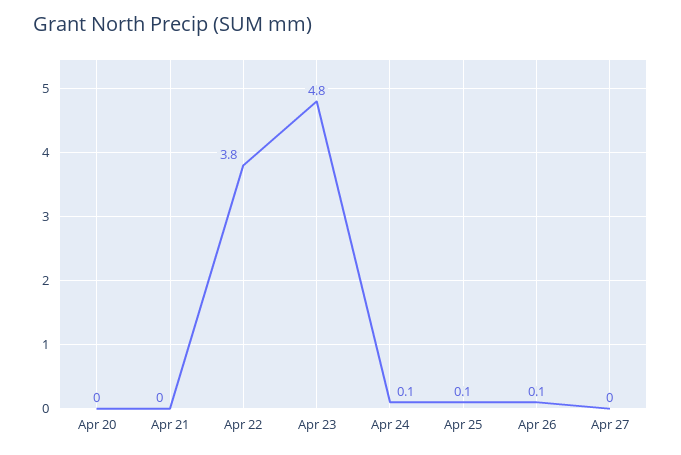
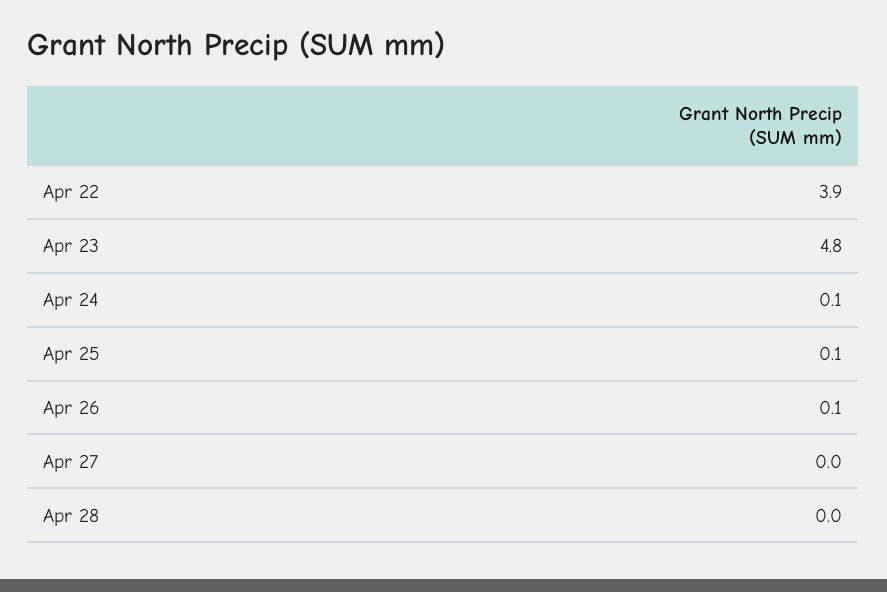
Apr 20: 0 -> none
Apr 21: 0 -> none
Apr 22: 3.8 -> 3.9
Apr 28: none -> 0

